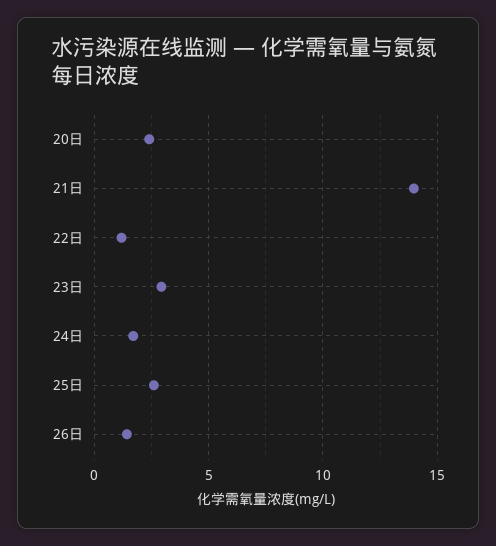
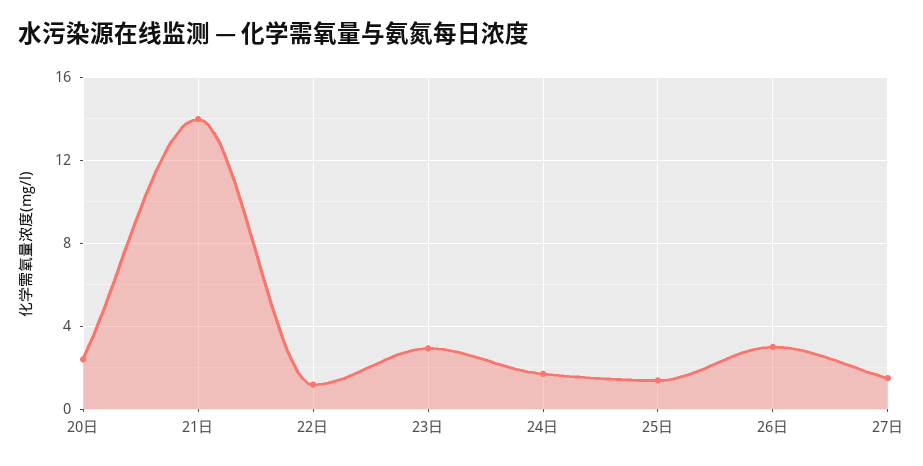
25日: 2.5 -> 1.5
26日: 1.5 -> 3
27日: none -> 1.5

